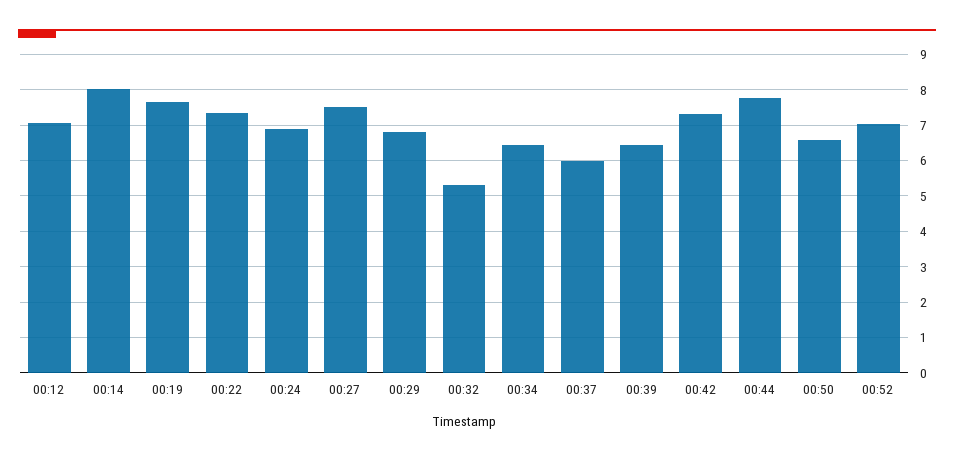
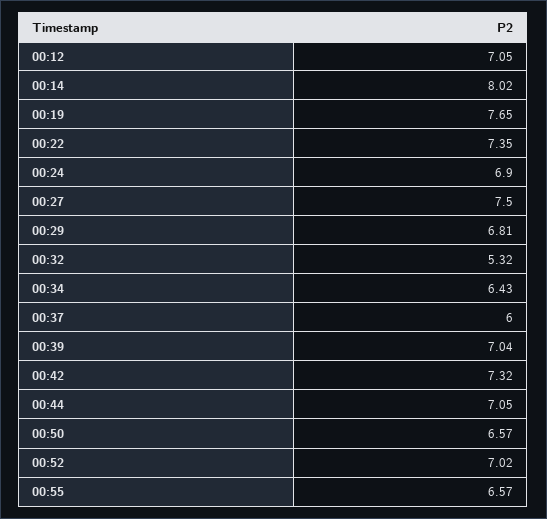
00:39: 6.4 -> 7.04
00:44: 7.8 -> 7.05
00:55: none -> 6.57

